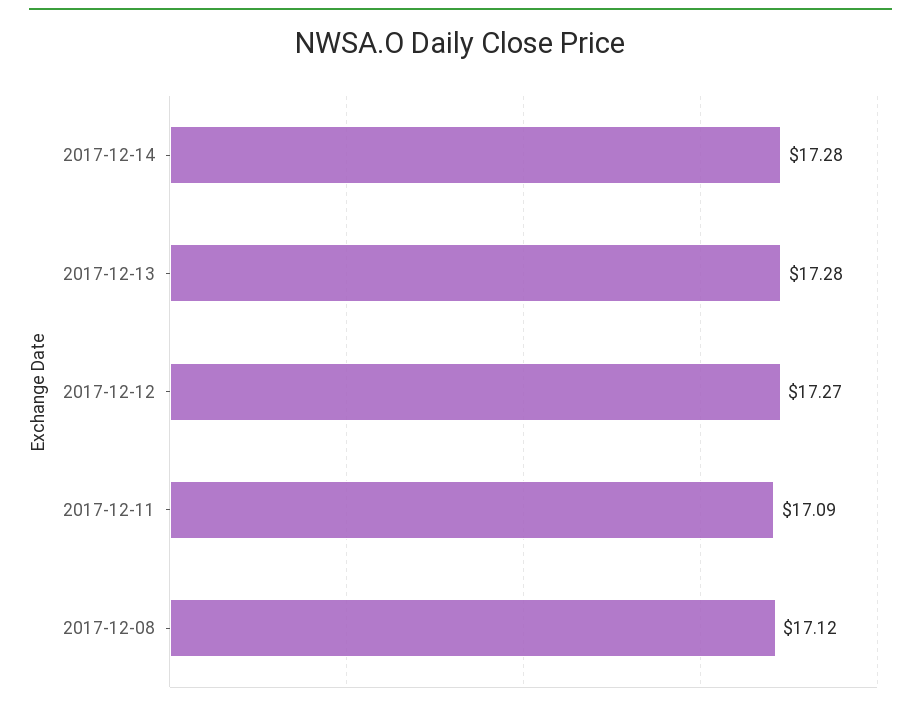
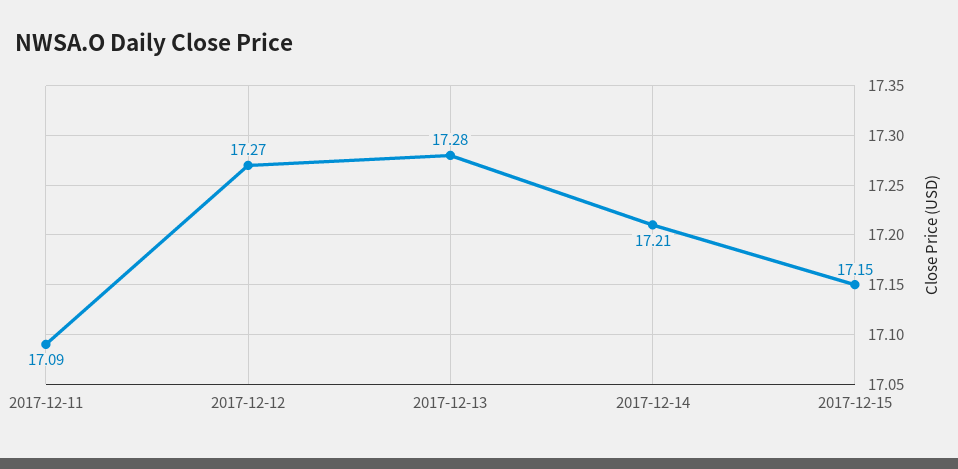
2017-12-14: 17.28 -> 17.21
2017-12-08: 17.12 -> none
2017-12-15: none -> 17.15

